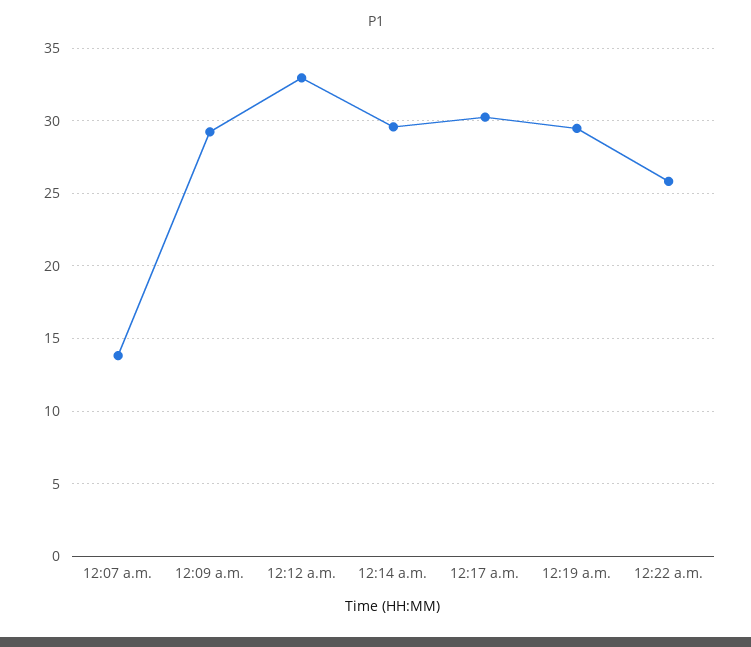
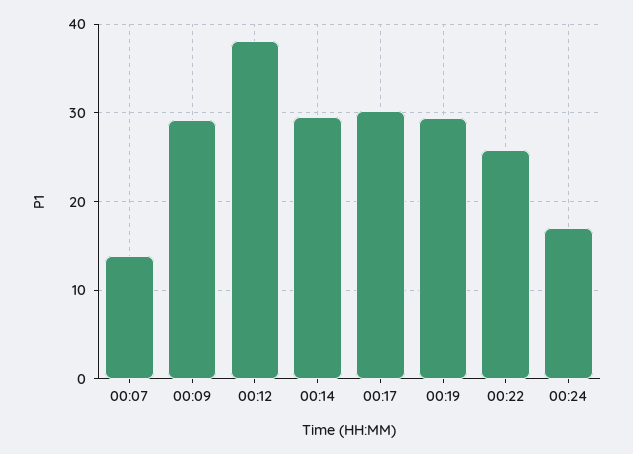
12:12 a.m.: 33 -> 38
00:24: none -> 17

